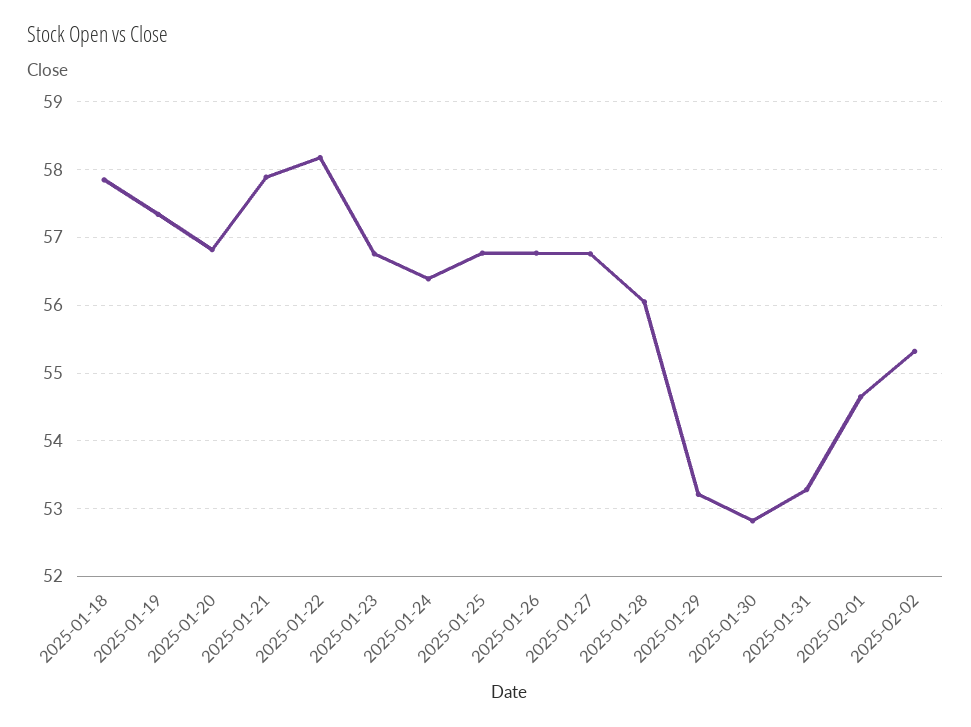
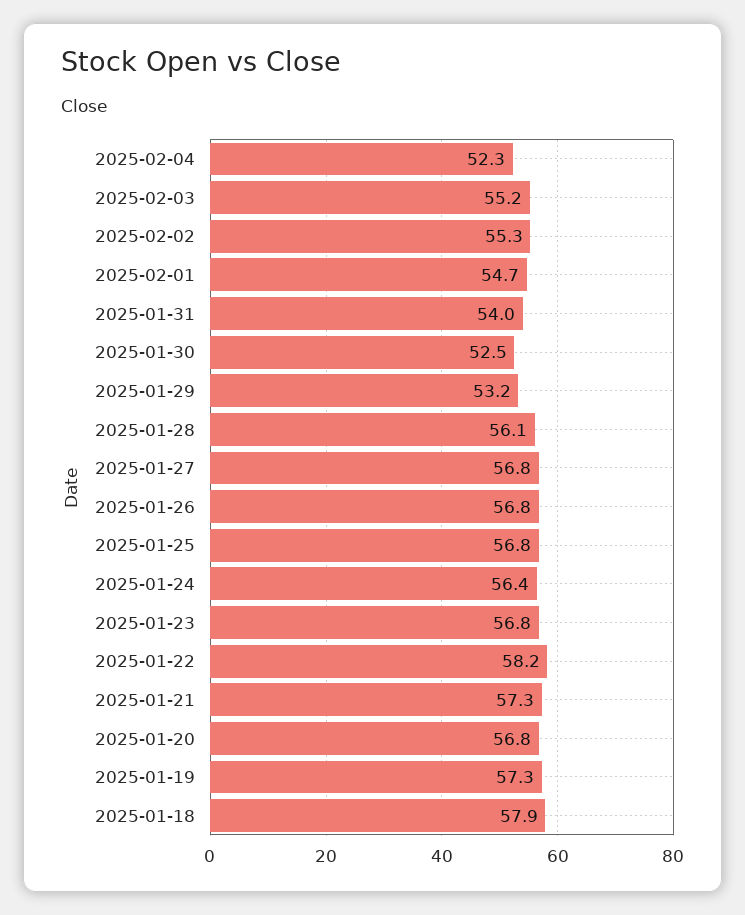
2025-01-21: 57.9 -> 57.3
2025-01-30: 52.8 -> 52.5
2025-01-31: 53.3 -> 54
2025-02-04: none -> 52.3
2025-02-03: none -> 55.2

